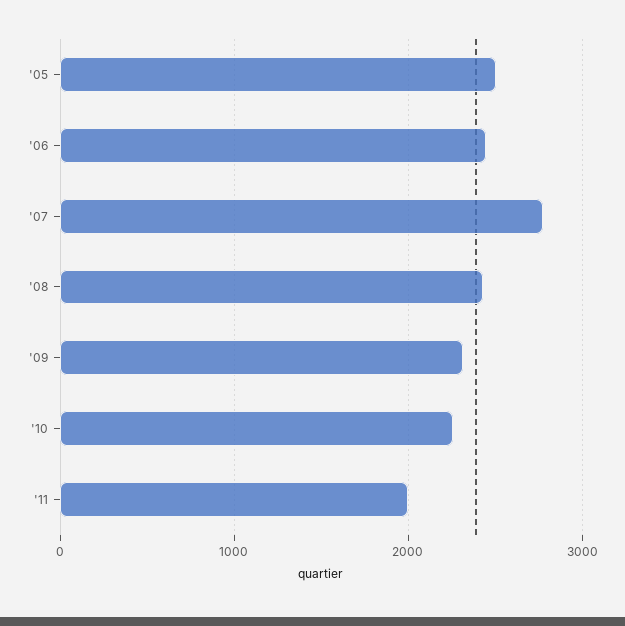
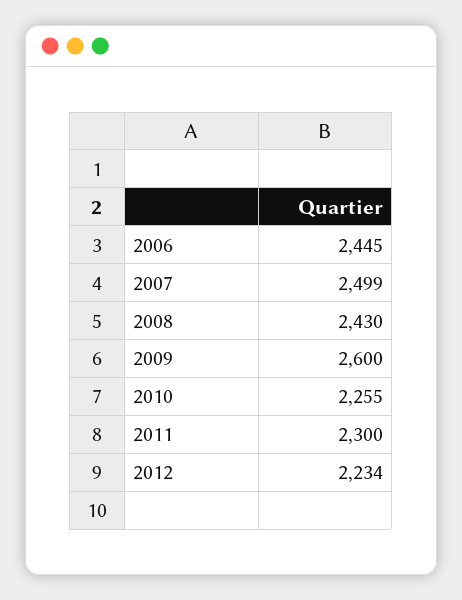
'05: 2500 -> none
'07: 2800 -> 2499
'09: 2300 -> 2600
'11: 2000 -> 2300
2012: none -> 2234

